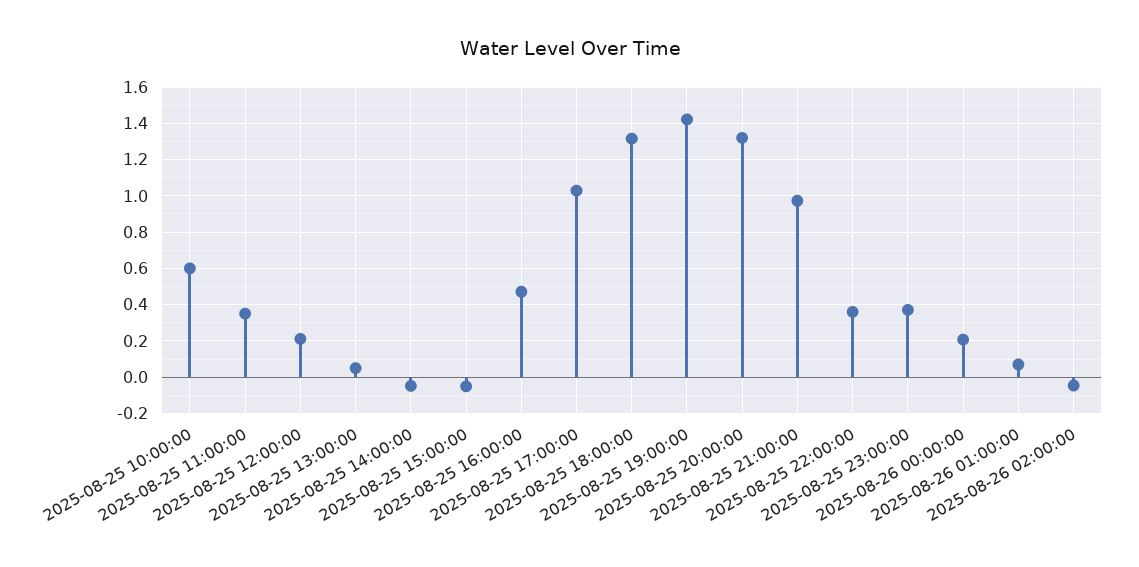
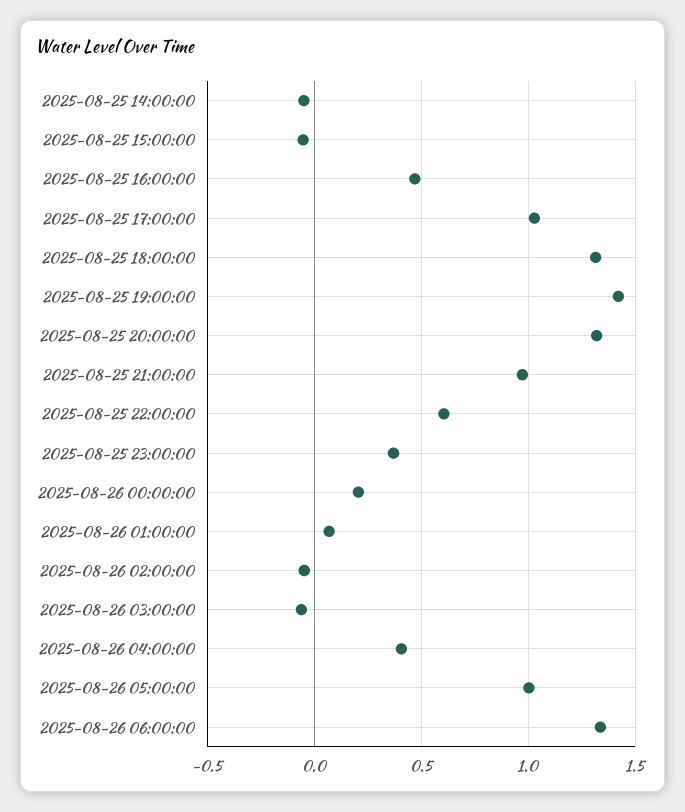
2025-08-25 10:00:00: 0.6 -> none
2025-08-25 11:00:00: 0.35 -> none
2025-08-25 12:00:00: 0.2 -> none
2025-08-25 13:00:00: 0.05 -> none
2025-08-25 22:00:00: 0.35 -> 0.6
2025-08-26 03:00:00: none -> -0.05
2025-08-26 04:00:00: none -> 0.4
2025-08-26 05:00:00: none -> 1
2025-08-26 06:00:00: none -> 1.35

